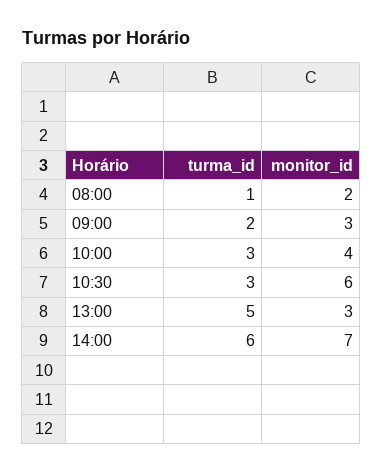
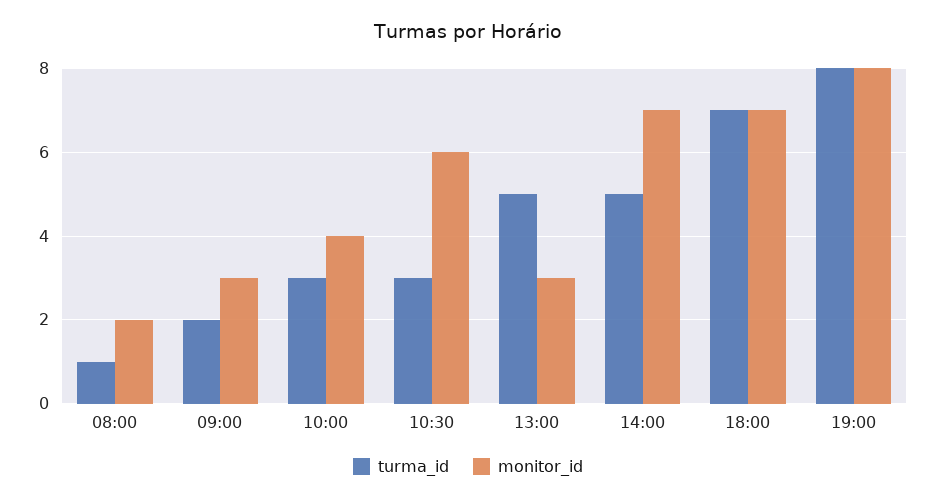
turma_id, 14:00: 6 -> 5
turma_id, 18:00: none -> 7
monitor_id, 18:00: none -> 7
turma_id, 19:00: none -> 8
monitor_id, 19:00: none -> 8

